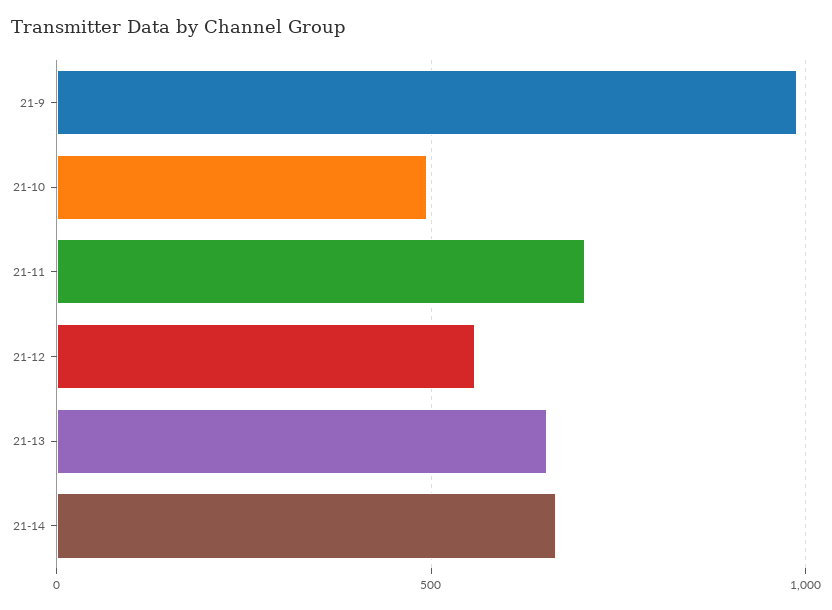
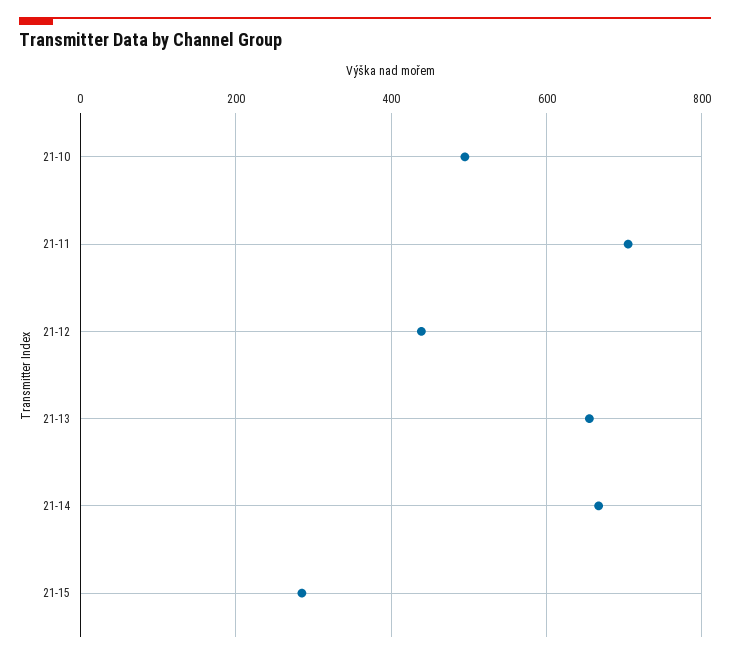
21-9: 1000 -> none
21-12: 550 -> 440
21-15: none -> 280

